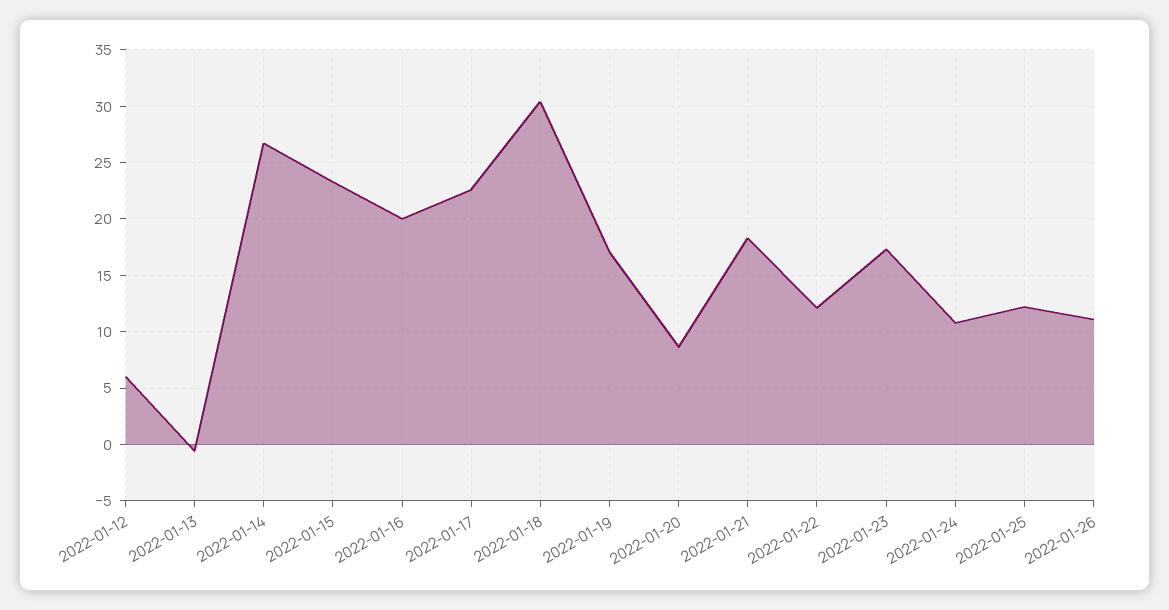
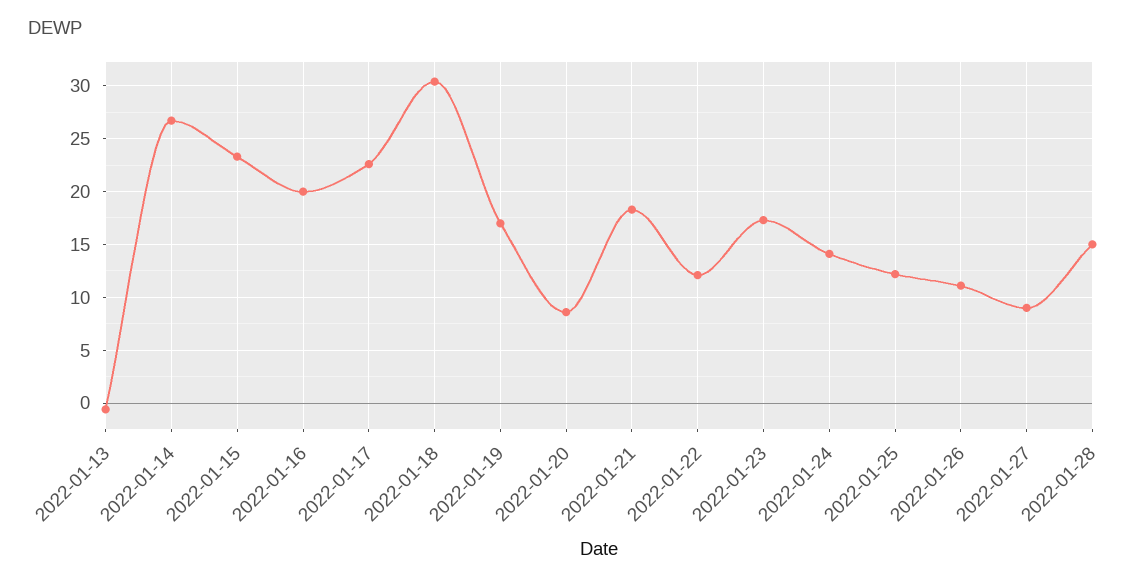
2022-01-12: 6 -> none
2022-01-24: 11 -> 14
2022-01-27: none -> 9
2022-01-28: none -> 15

